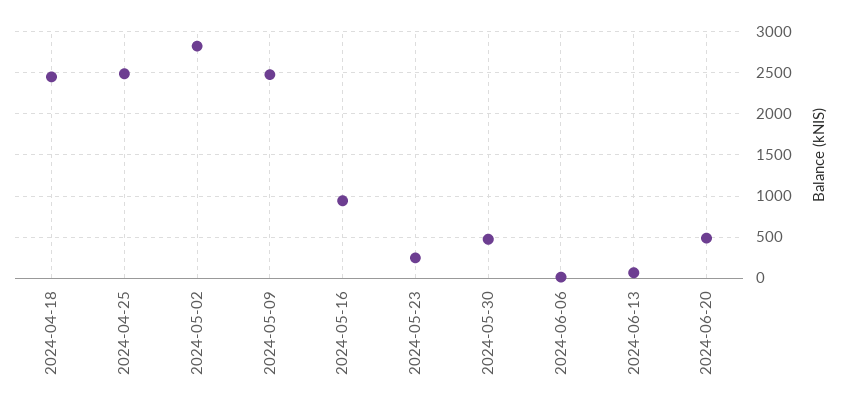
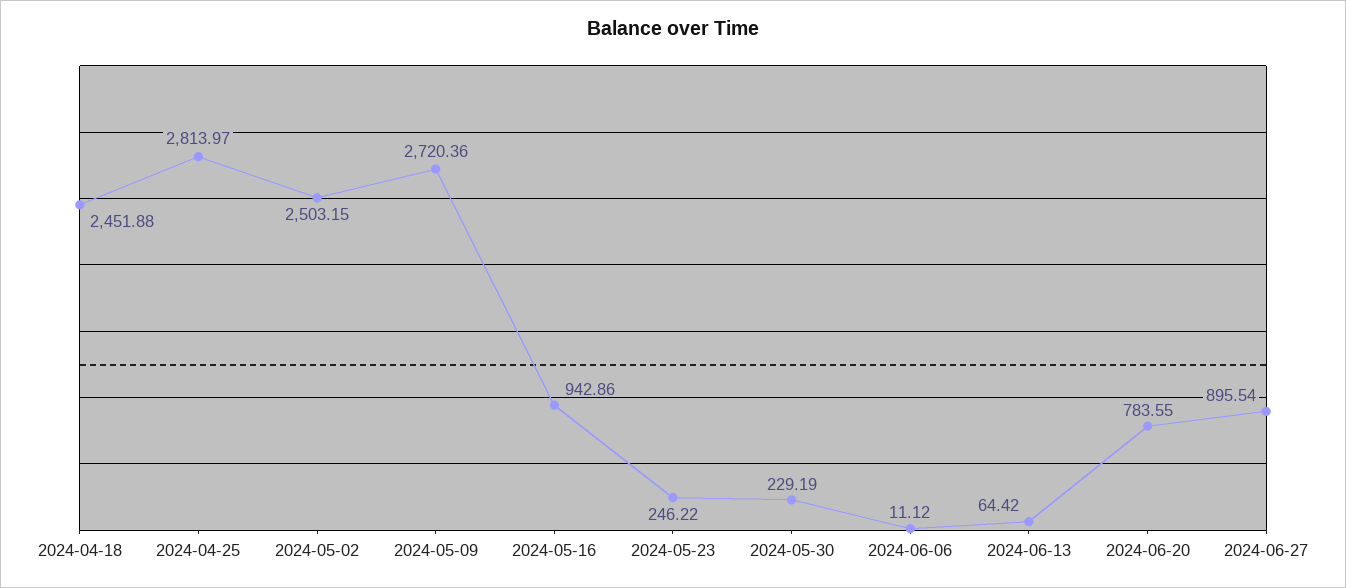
2024-04-25: 2500 -> 2813.97
2024-05-02: 2800 -> 2503.15
2024-05-09: 2500 -> 2720.36
2024-05-30: 500 -> 229.19
2024-06-20: 500 -> 783.55
2024-06-27: none -> 895.54

